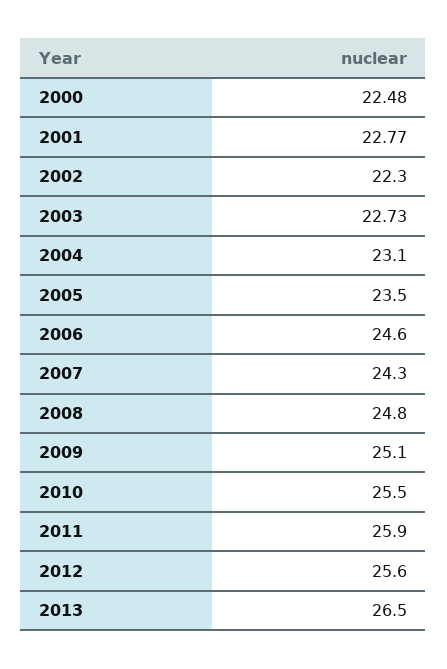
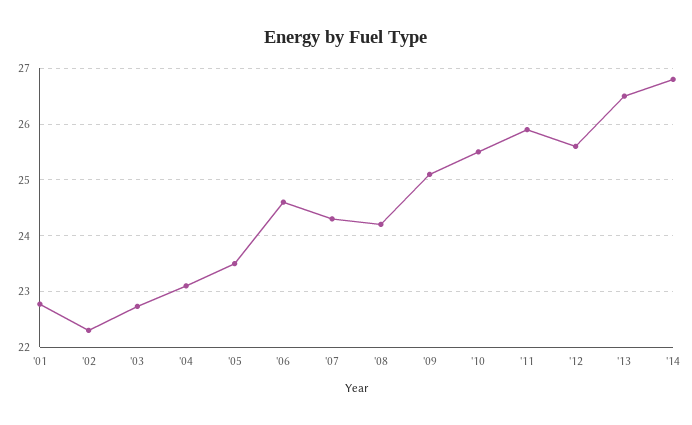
2000: 22.48 -> none
2008: 24.8 -> 24.2
'14: none -> 26.8

